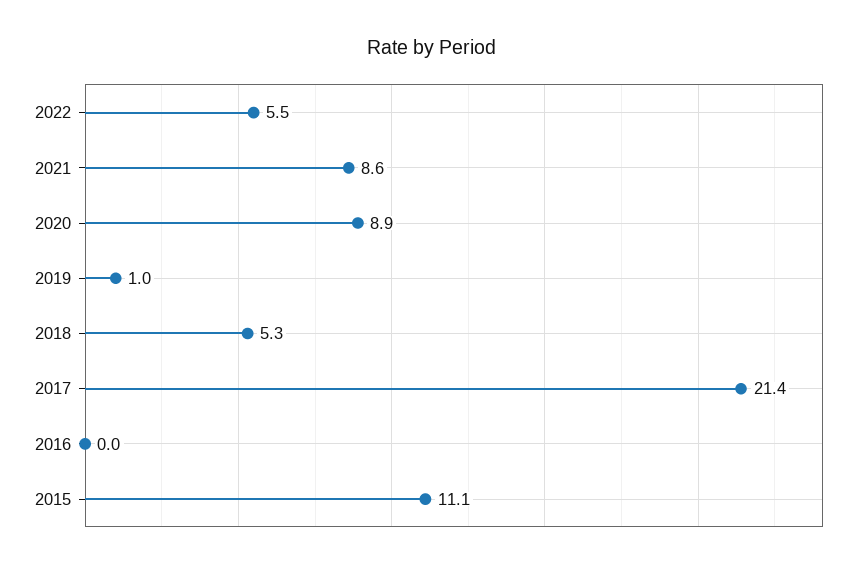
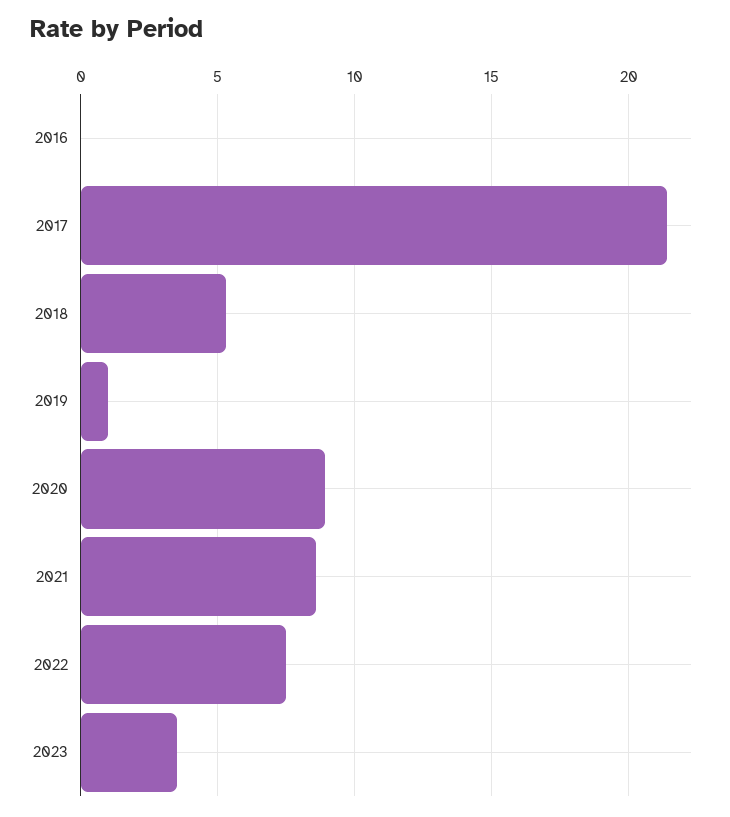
2022: 5.5 -> 7.5
2015: 11.1 -> none
2023: none -> 3.5

